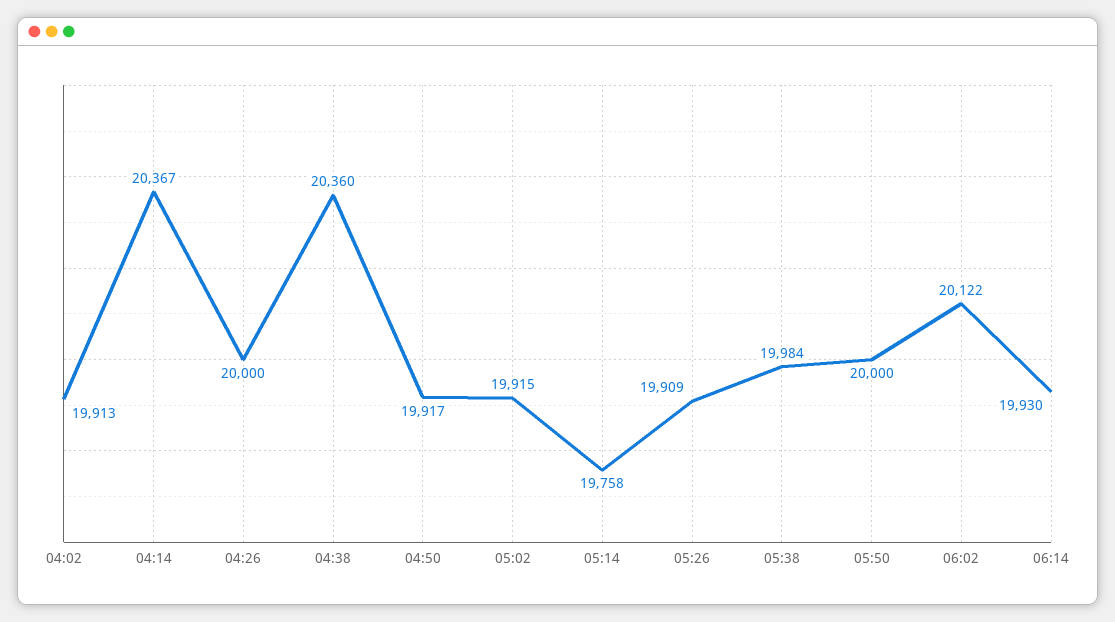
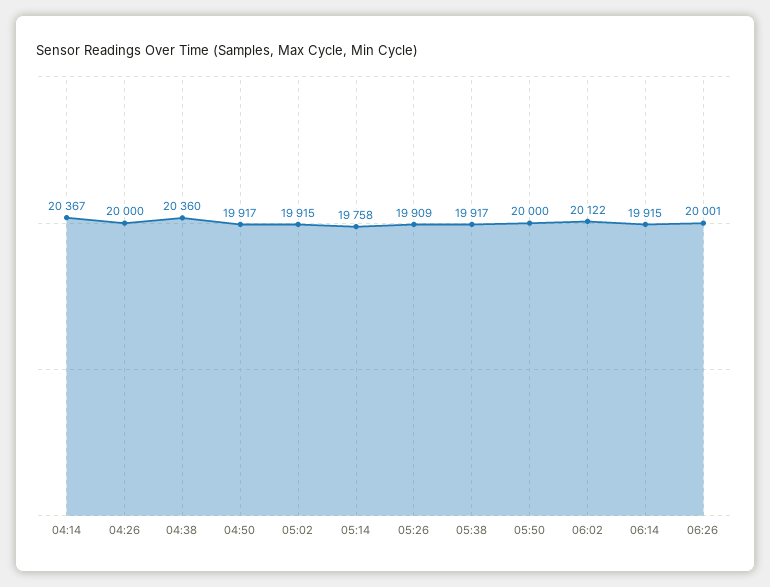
04:02: 19913 -> none
05:38: 19984 -> 19917
06:14: 19930 -> 19915
06:26: none -> 20001

